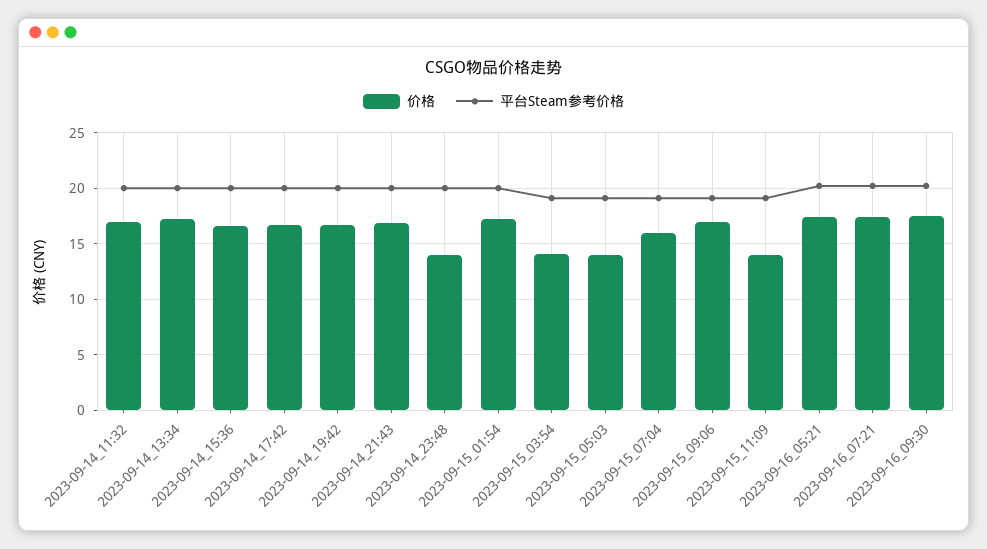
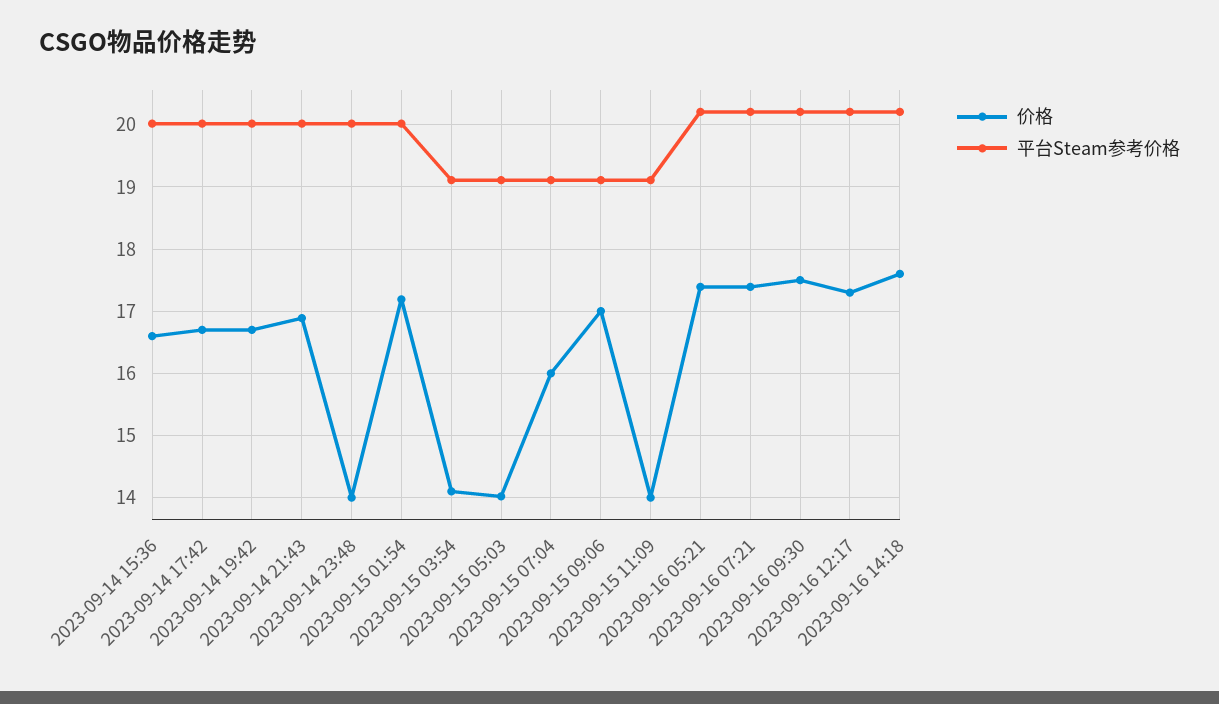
价格, 2023-09-14_11:32: 17 -> none
平台Steam参考价格, 2023-09-14_11:32: 20 -> none
价格, 2023-09-14_13:34: 17 -> none
平台Steam参考价格, 2023-09-14_13:34: 20 -> none
价格, 2023-09-16 12:17: none -> 17.3
平台Steam参考价格, 2023-09-16 12:17: none -> 20.2
价格, 2023-09-16 14:18: none -> 17.6
平台Steam参考价格, 2023-09-16 14:18: none -> 20.2

